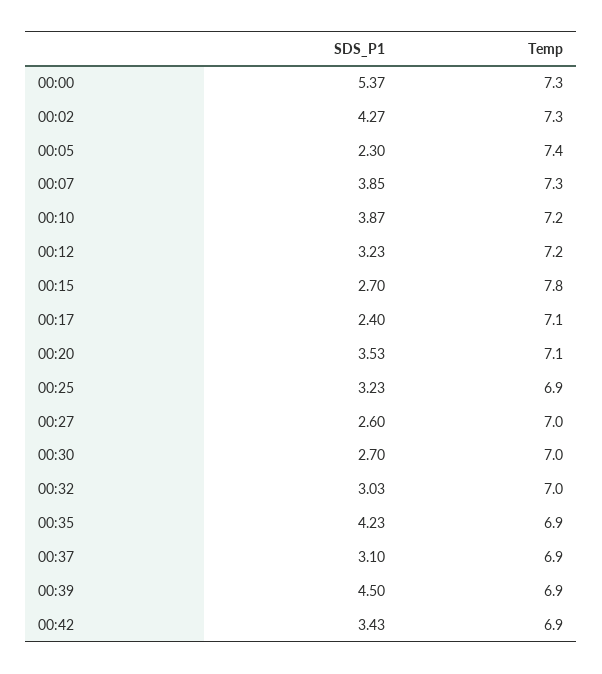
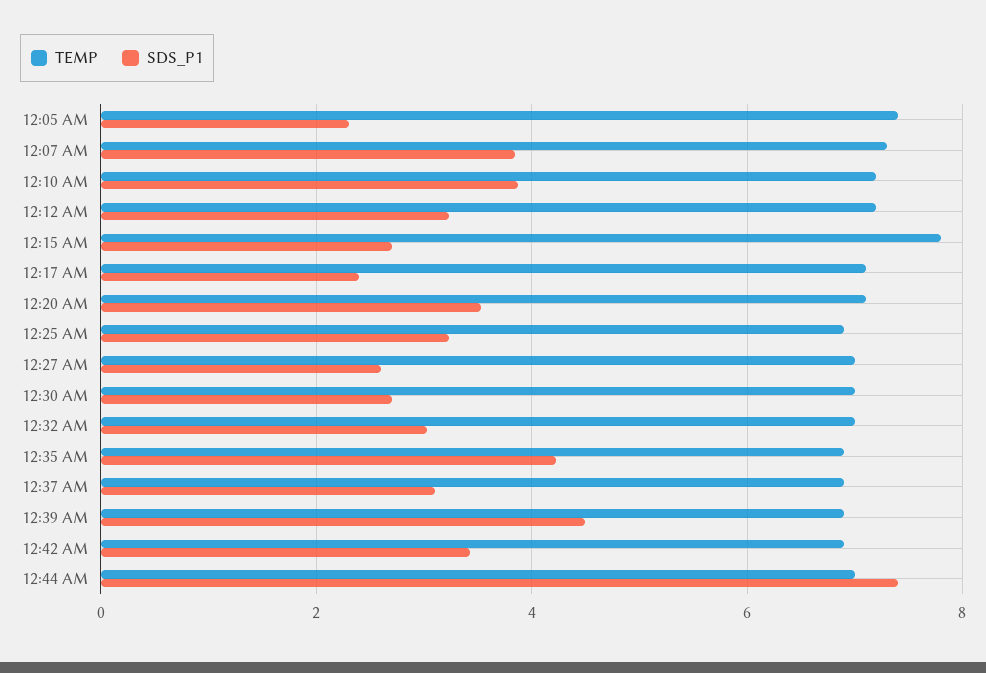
SDS_P1, 00:00: 5.37 -> none
Temp, 00:00: 7.3 -> none
SDS_P1, 00:02: 4.27 -> none
Temp, 00:02: 7.3 -> none
Temp, 12:44 AM: none -> 7
SDS_P1, 12:44 AM: none -> 7.4

